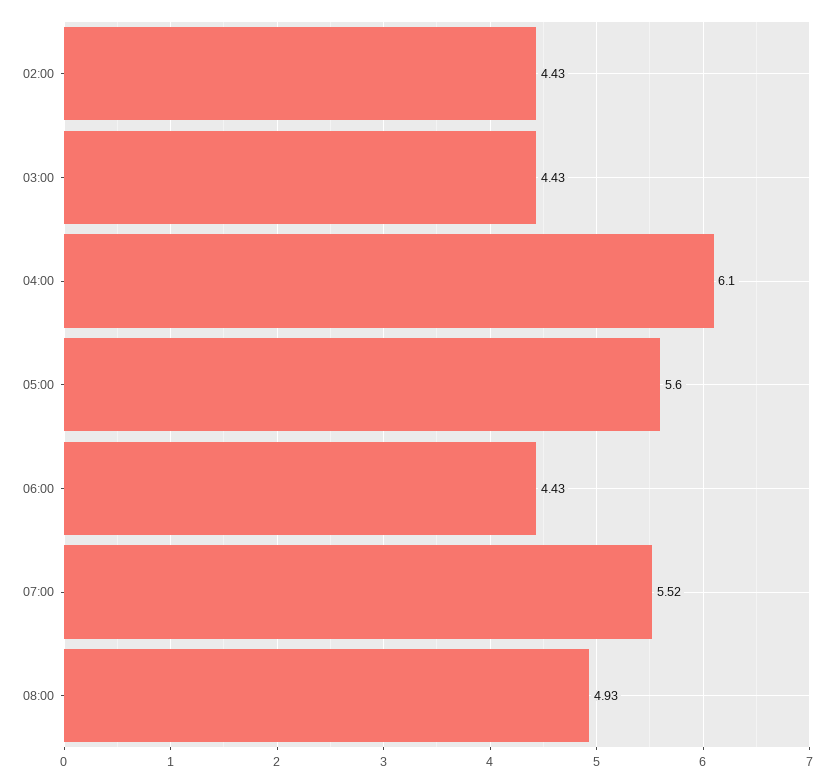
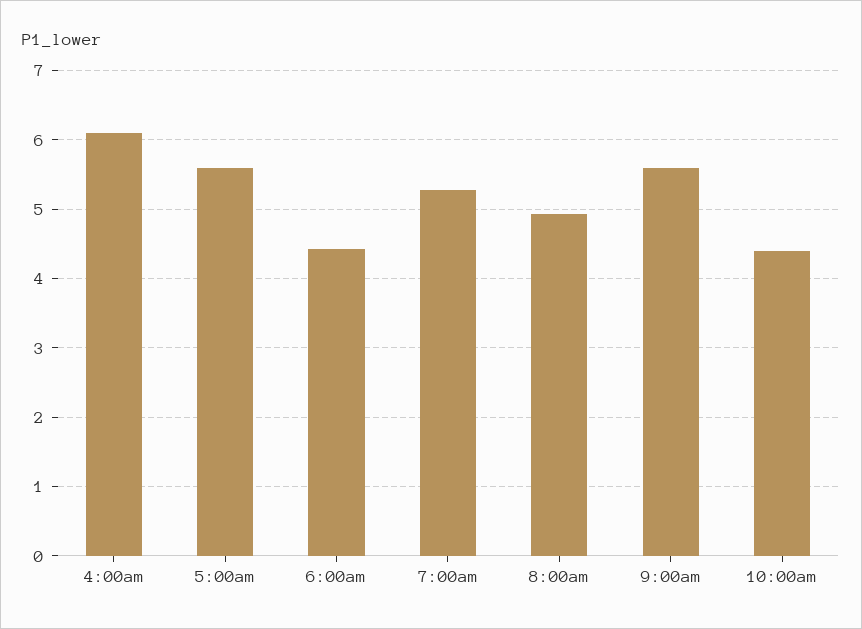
02:00: 4.43 -> none
03:00: 4.43 -> none
07:00: 5.52 -> 5.3
9:00am: none -> 5.6
10:00am: none -> 4.4

